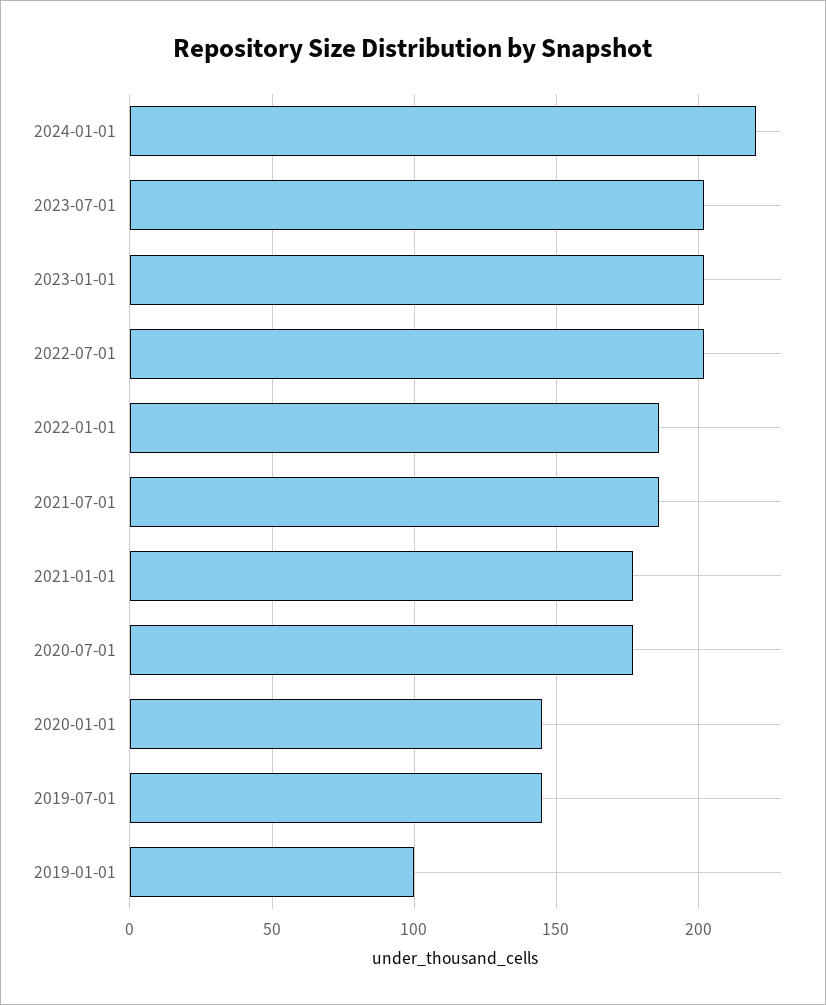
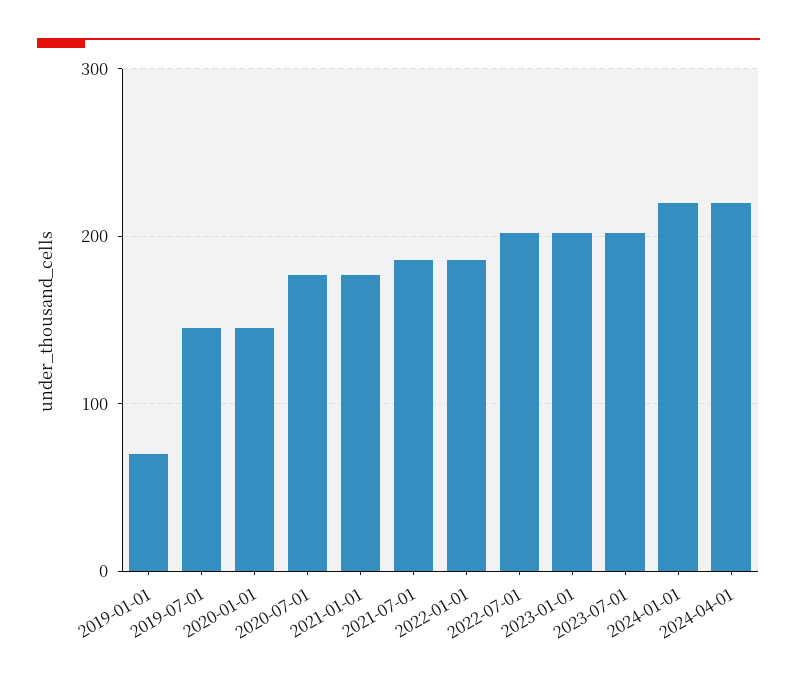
2019-01-01: 100 -> 70
2024-04-01: none -> 220

